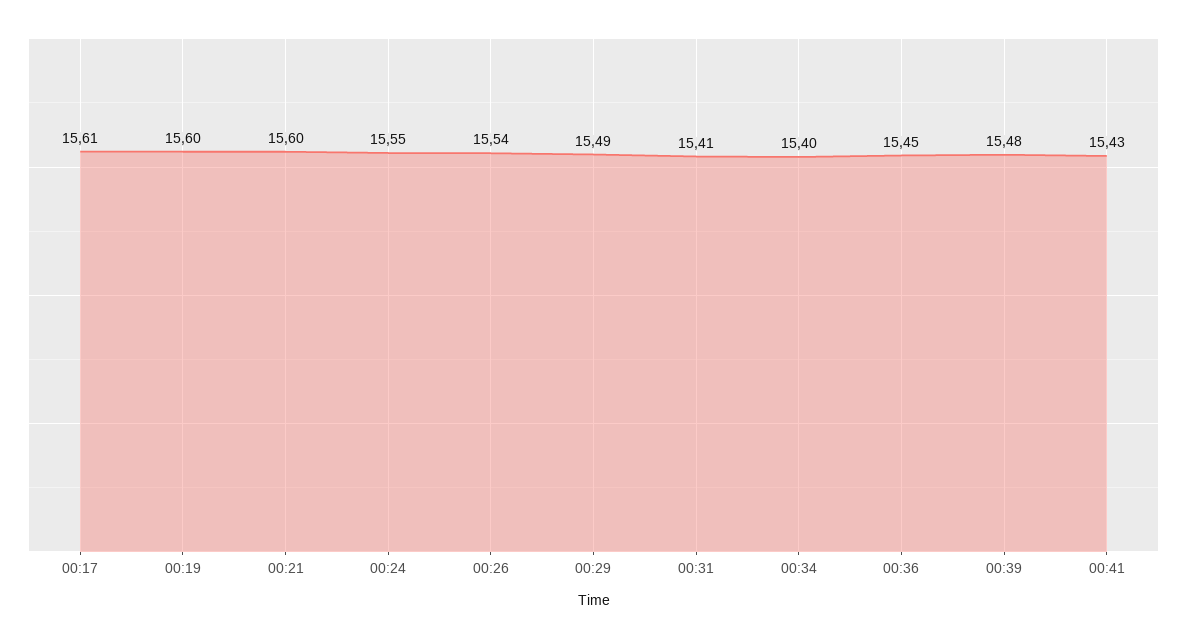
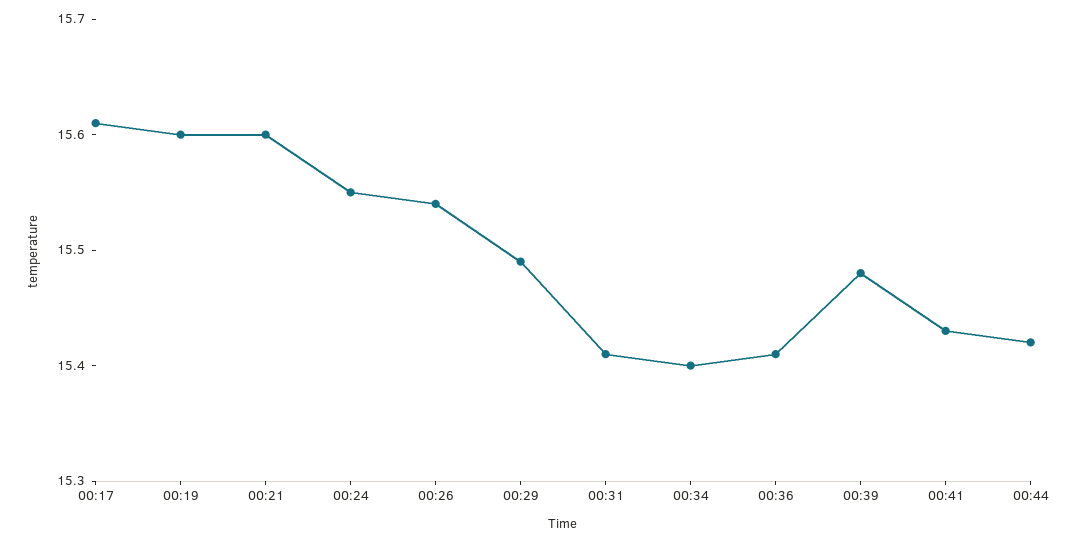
00:36: 15.45 -> 15.41
00:44: none -> 15.42

